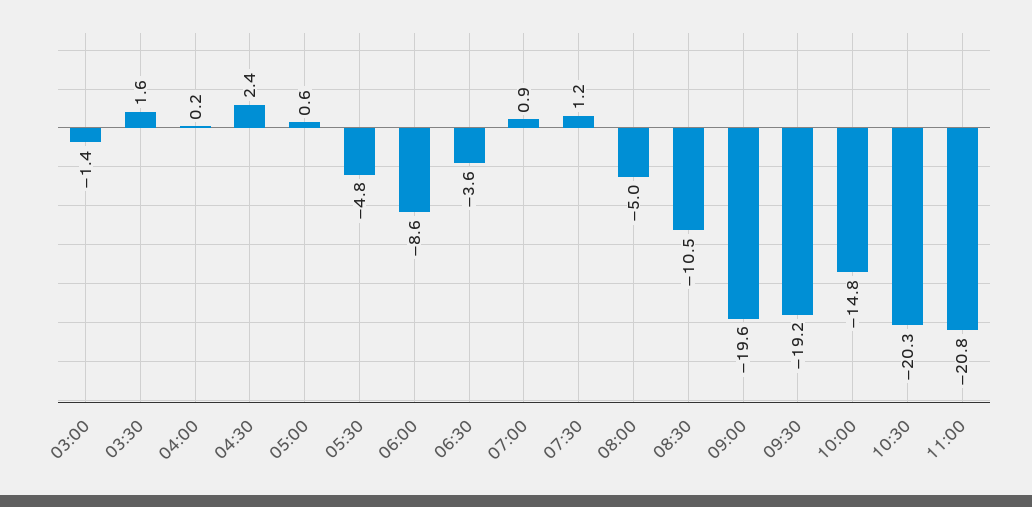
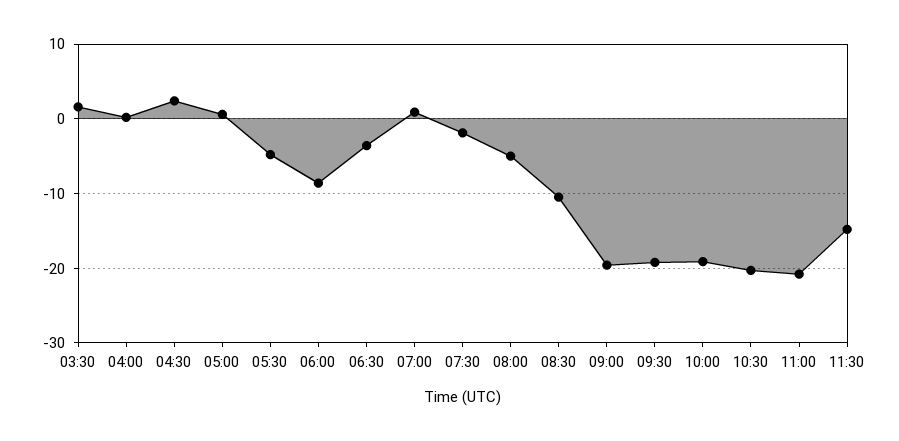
03:00: -1.4 -> none
07:30: 1.2 -> -2
10:00: -14.8 -> -19
11:30: none -> -15

